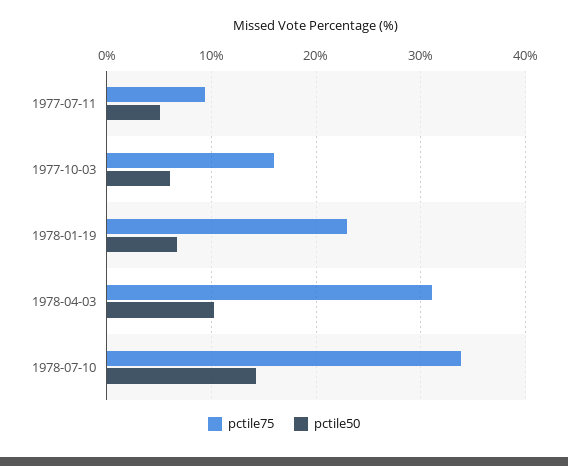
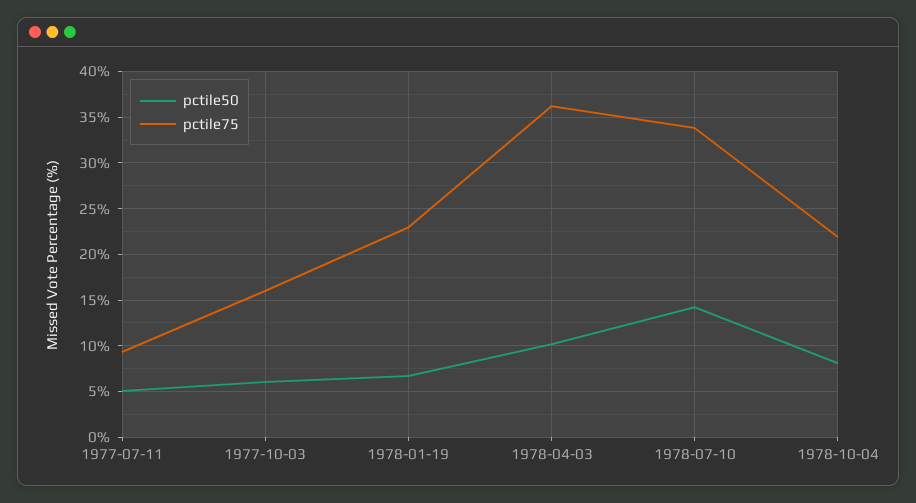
pctile75, 1978-04-03: 31 -> 36
pctile50, 1978-10-04: none -> 8
pctile75, 1978-10-04: none -> 22

